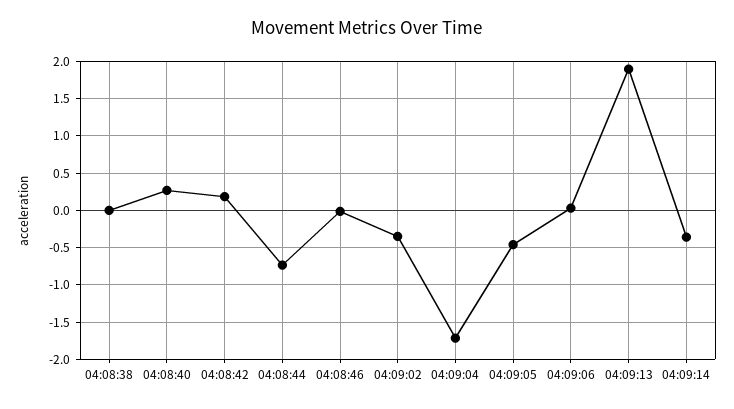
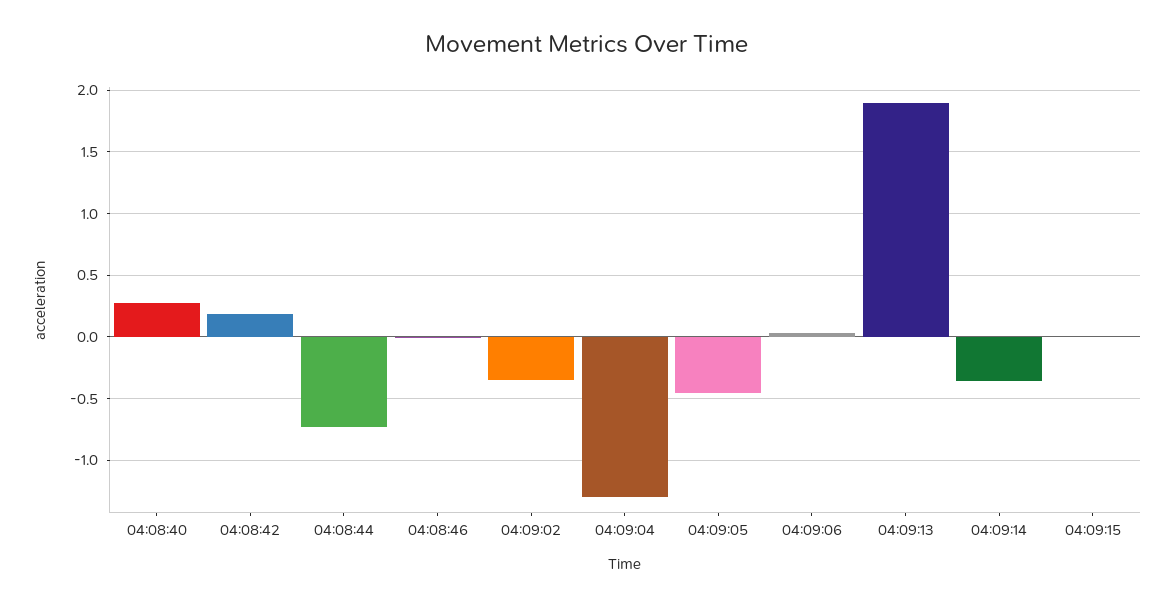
04:08:38: 0 -> none
04:09:04: -1.7 -> -1.3
04:09:15: none -> 0

